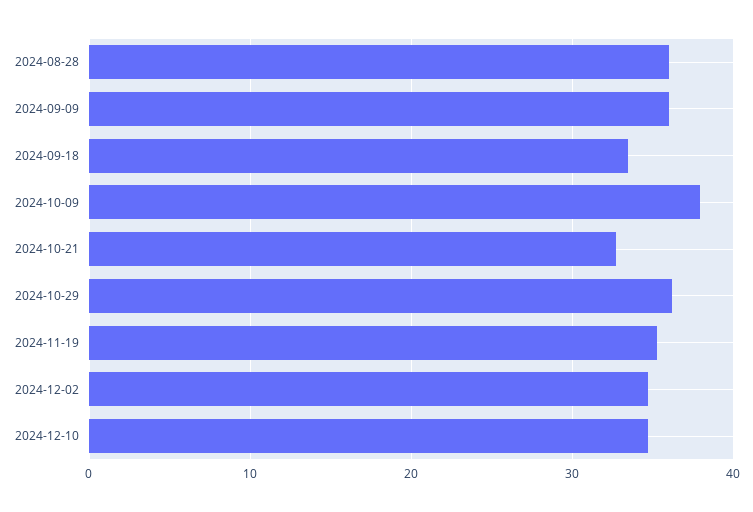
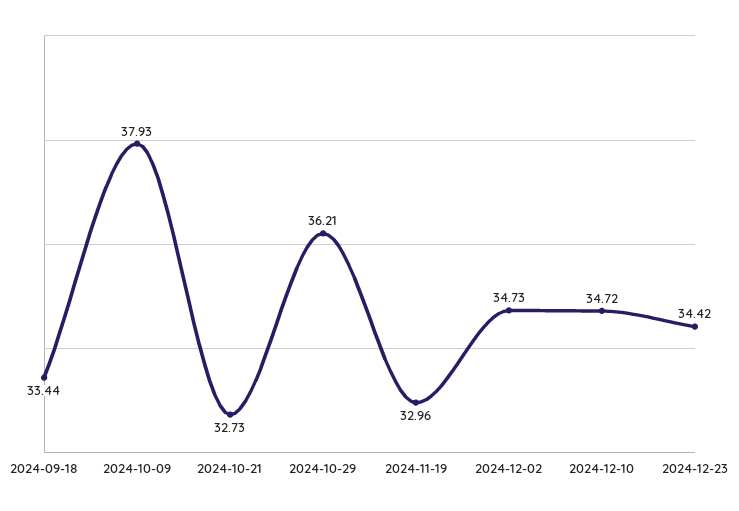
2024-08-28: 36 -> none
2024-09-09: 36 -> none
2024-11-19: 35 -> 32.96
2024-12-23: none -> 34.42

